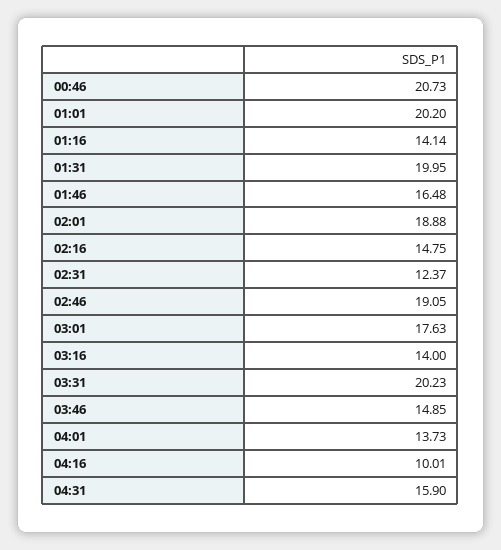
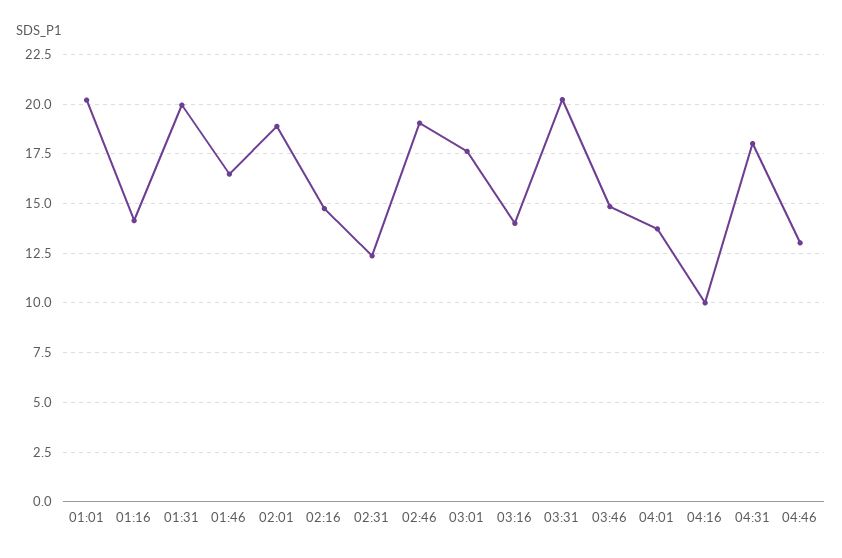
00:46: 20.73 -> none
04:31: 15.9 -> 18
04:46: none -> 13

